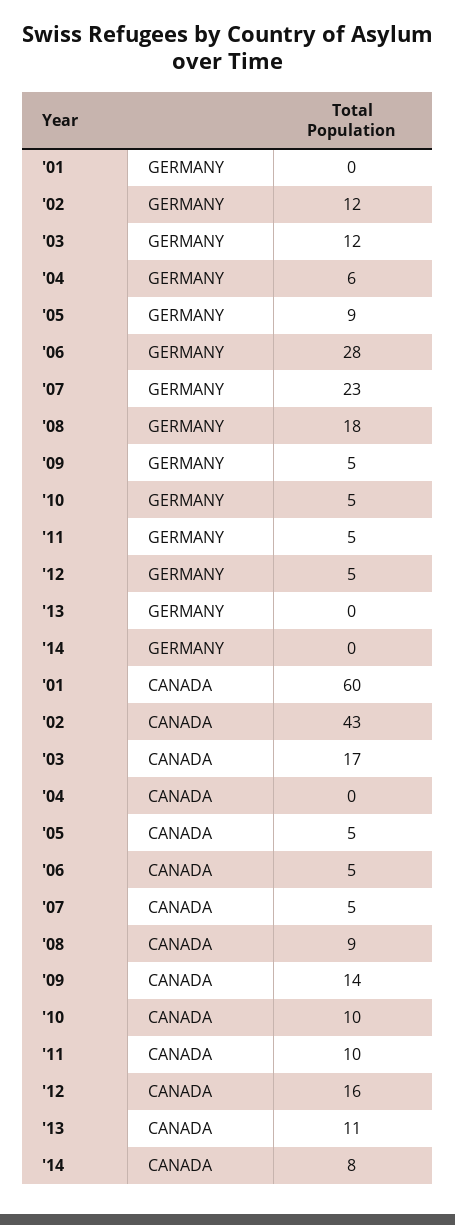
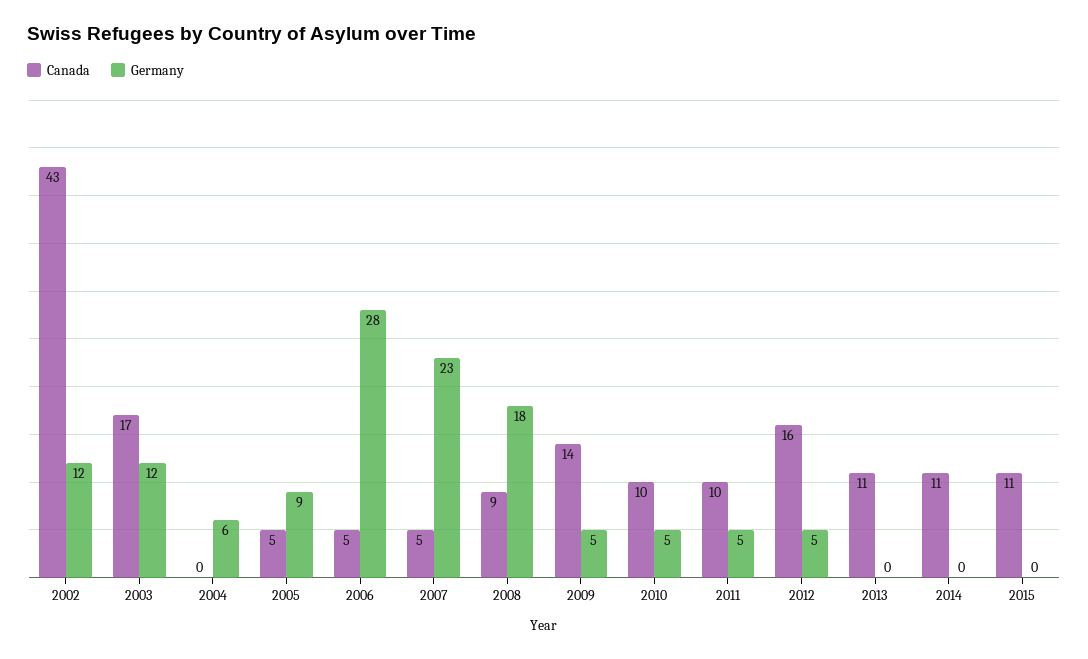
GERMANY, '01: 0 -> none
CANADA, '01: 60 -> none
CANADA, '14: 8 -> 11
CANADA, 2015: none -> 11
GERMANY, 2015: none -> 0

